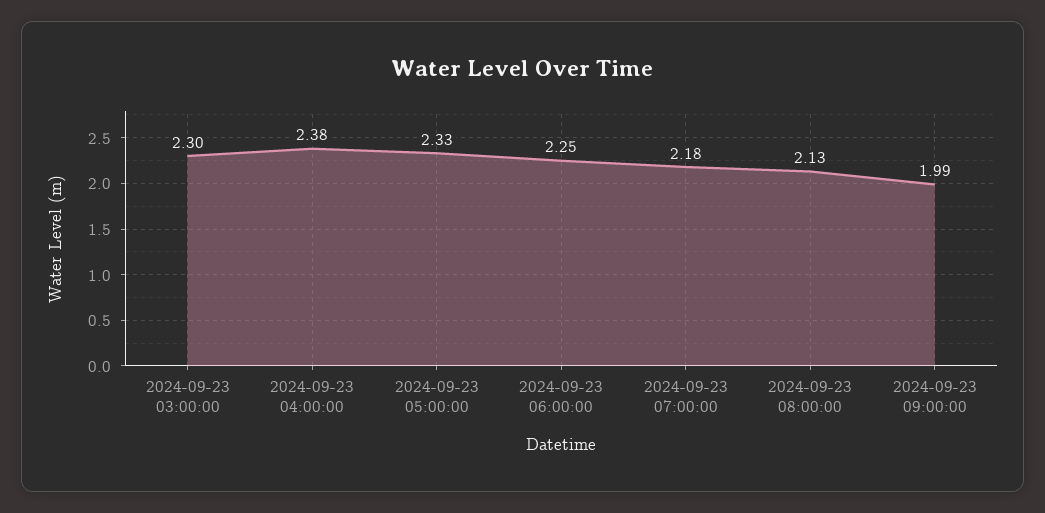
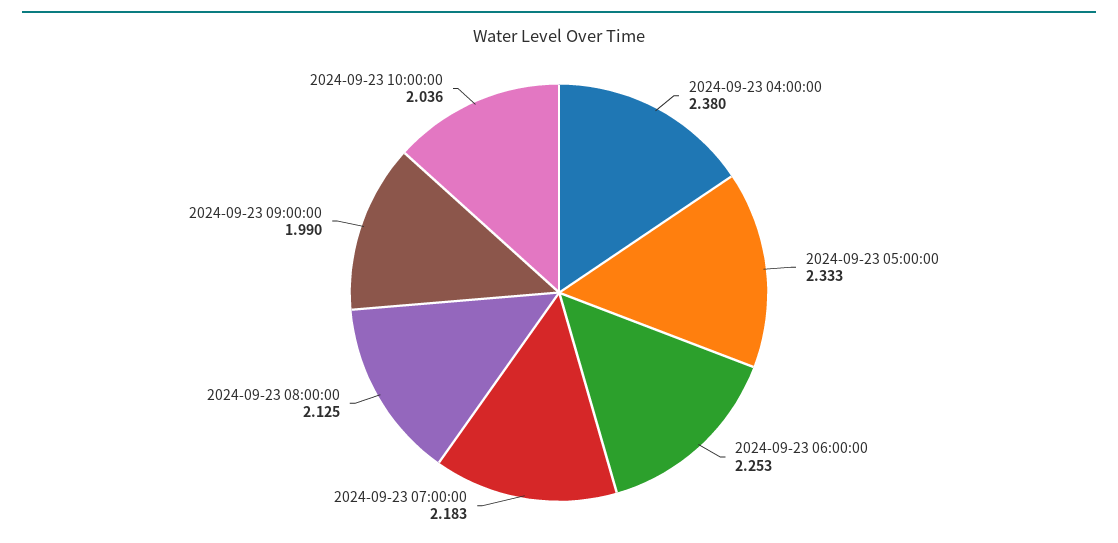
2024-09-23 03:00:00: 2.3 -> none
2024-09-23 10:00:00: none -> 2.036

